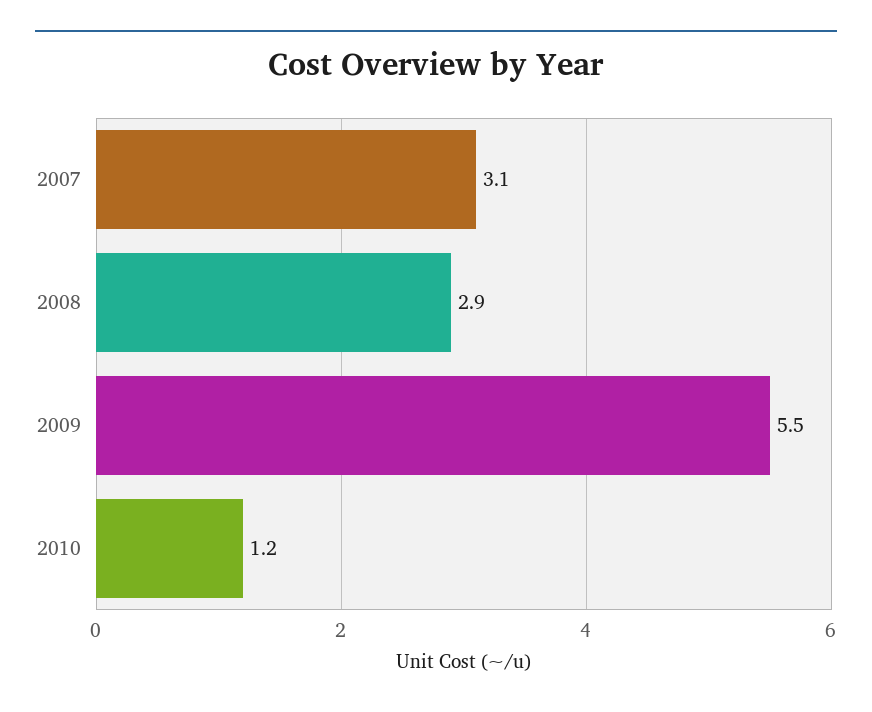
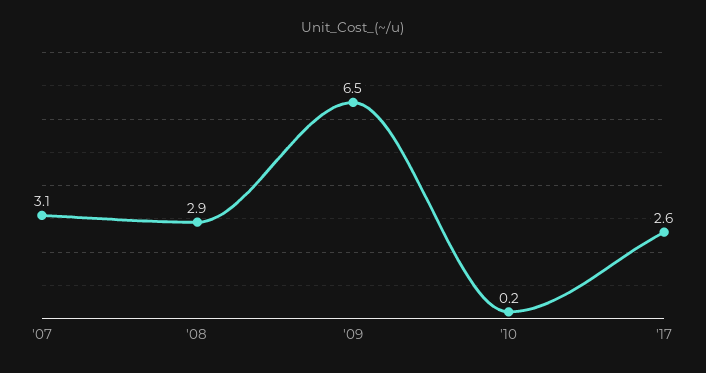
2009: 5.5 -> 6.5
2010: 1.2 -> 0.2
'17: none -> 2.6

